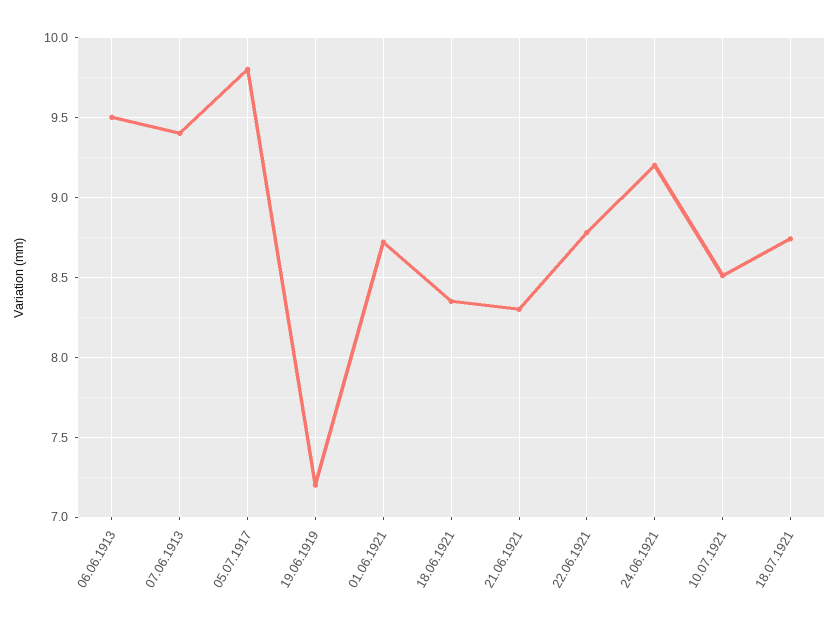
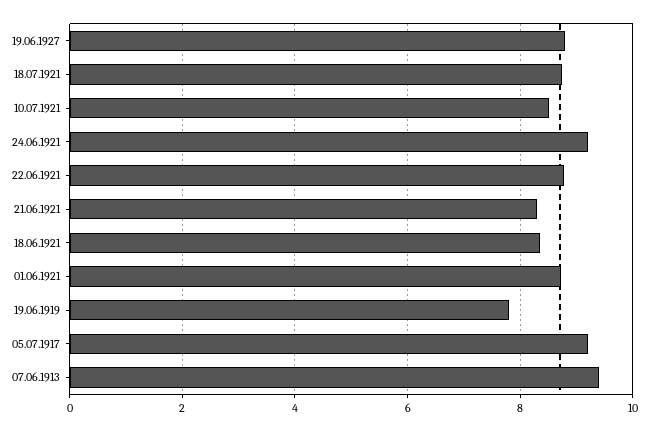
06.06.1913: 9.5 -> none
05.07.1917: 9.8 -> 9.2
19.06.1919: 7.2 -> 7.8
19.06.1927: none -> 8.8

